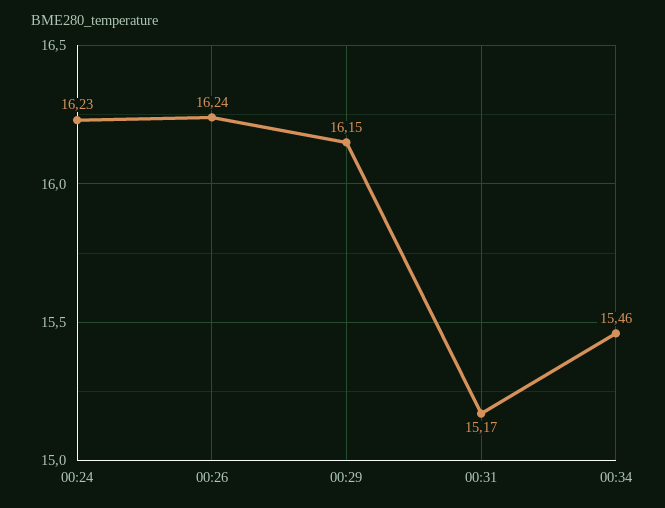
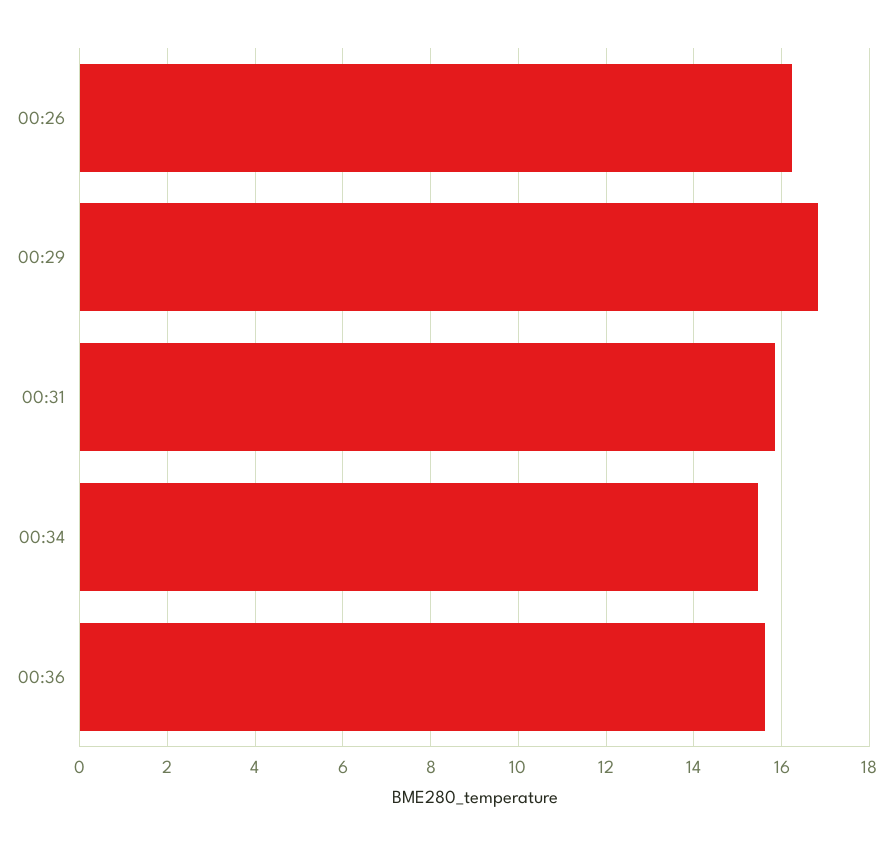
00:24: 16.23 -> none
00:29: 16.15 -> 16.8
00:31: 15.17 -> 15.8
00:36: none -> 15.6

